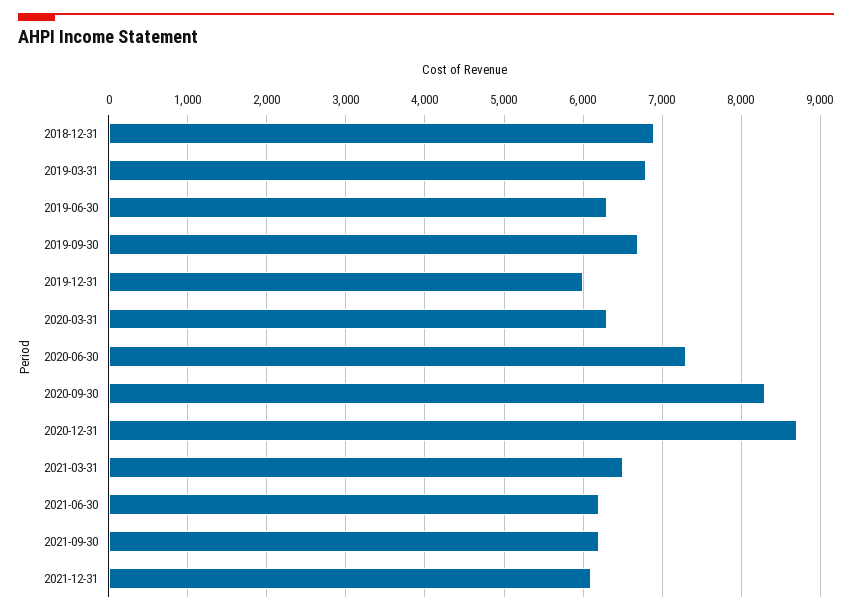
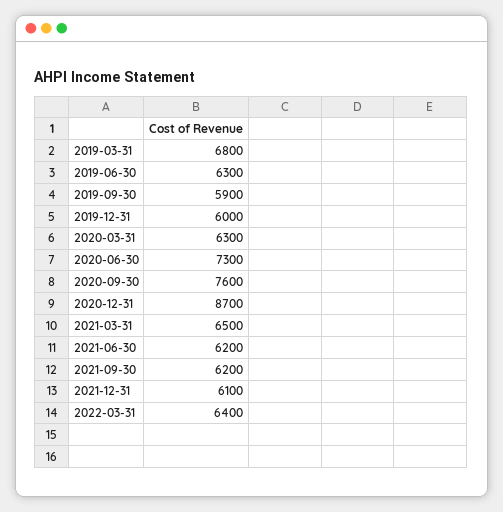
2018-12-31: 6900 -> none
2019-09-30: 6700 -> 5900
2020-09-30: 8300 -> 7600
2022-03-31: none -> 6400

